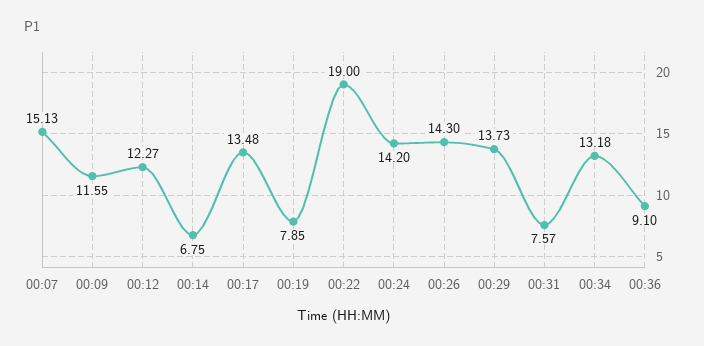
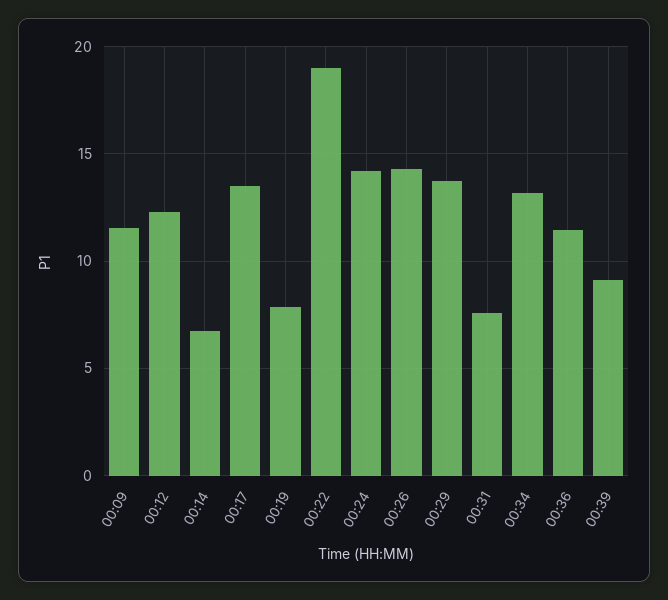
00:07: 15.13 -> none
00:36: 9.1 -> 11.5
00:39: none -> 9

